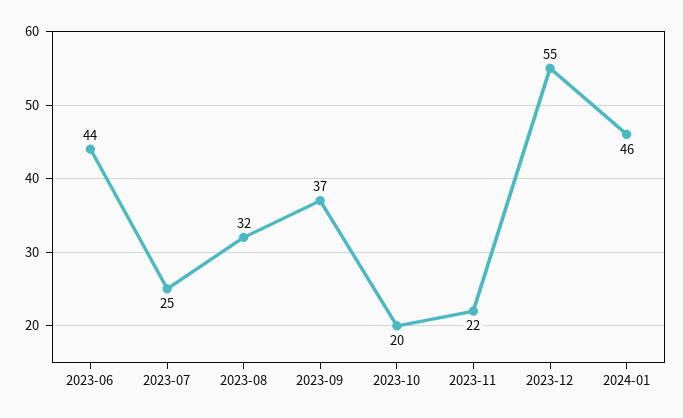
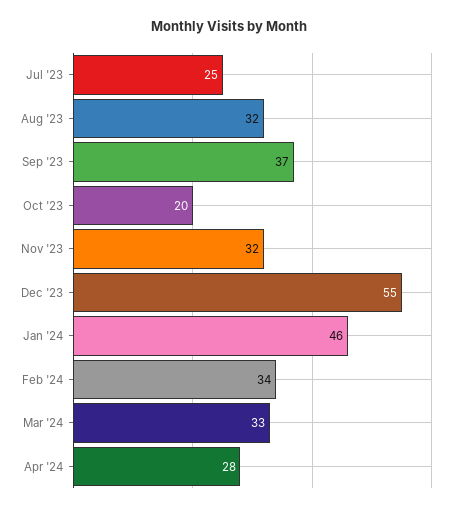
2023-06: 44 -> none
2023-11: 22 -> 32
Feb '24: none -> 34
Mar '24: none -> 33
Apr '24: none -> 28

